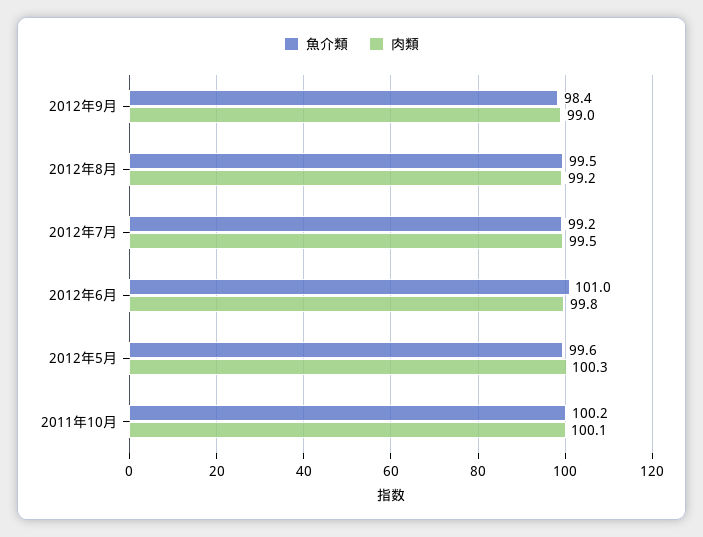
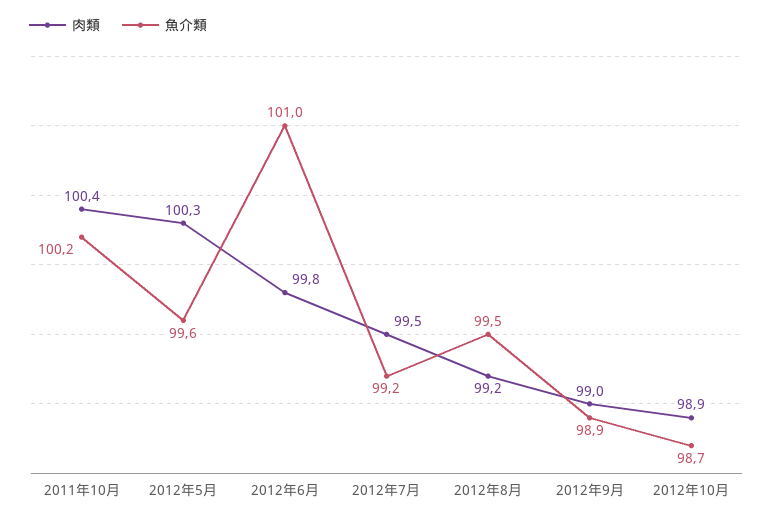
魚介類, 2012年9月: 98.4 -> 98.9
肉類, 2011年10月: 100.1 -> 100.4
肉類, 2012年10月: none -> 98.9
魚介類, 2012年10月: none -> 98.7

